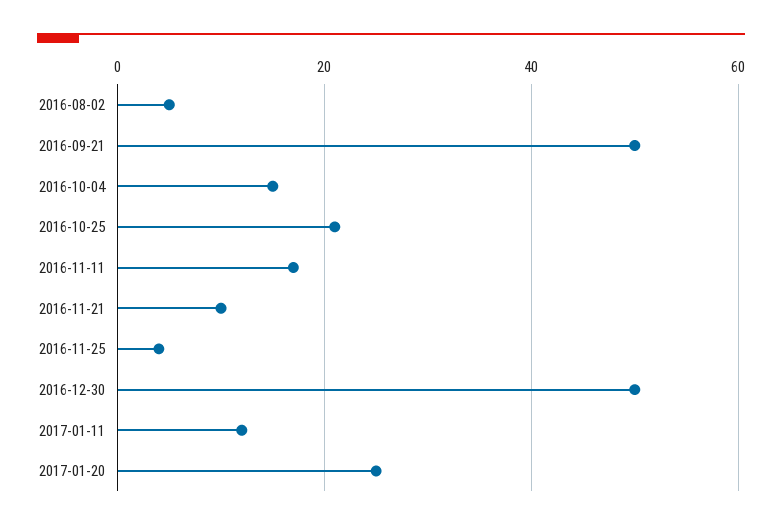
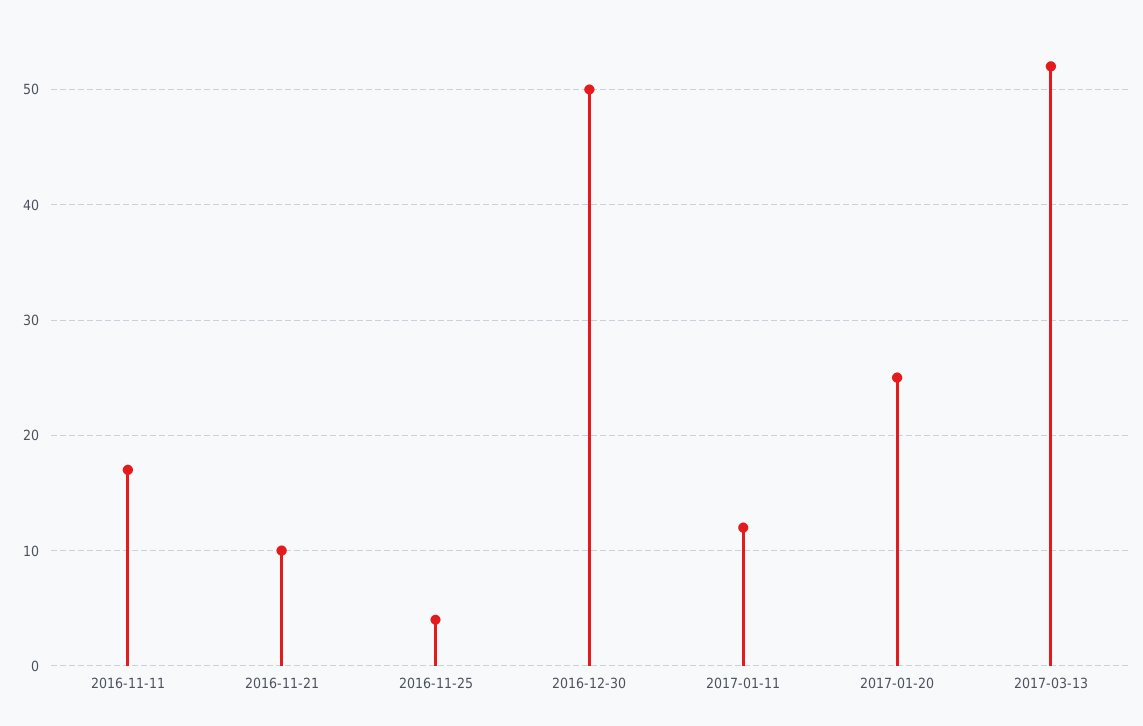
2016-08-02: 5 -> none
2016-09-21: 50 -> none
2016-10-04: 15 -> none
2016-10-25: 20 -> none
2017-03-13: none -> 52

